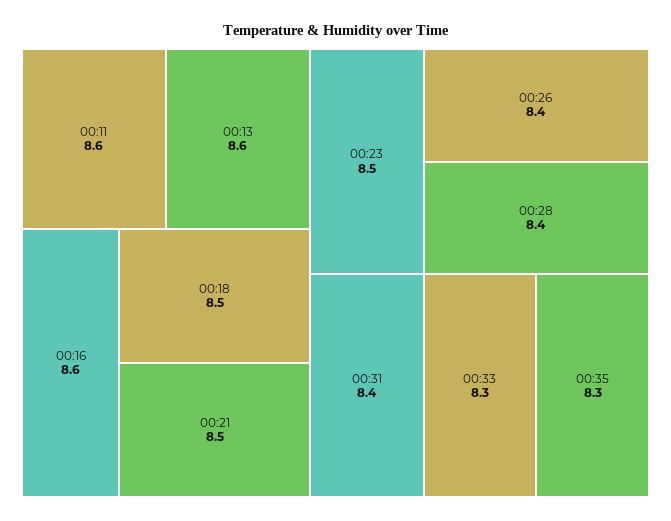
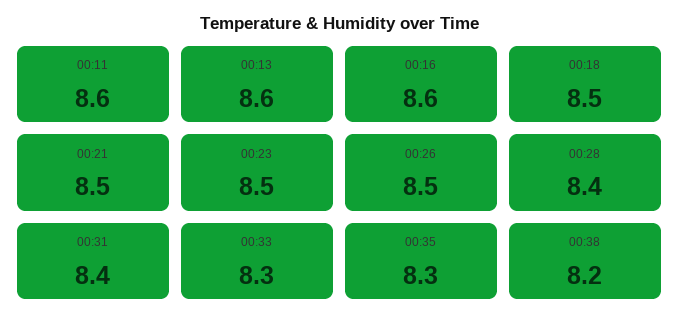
00:26: 8.4 -> 8.5
00:38: none -> 8.2

